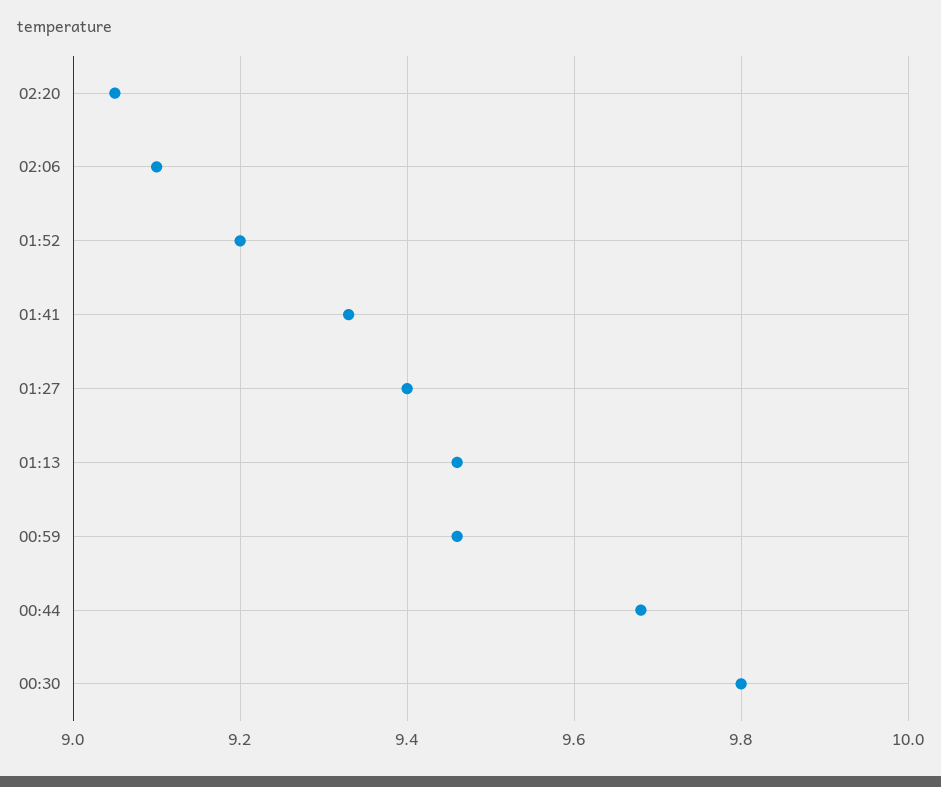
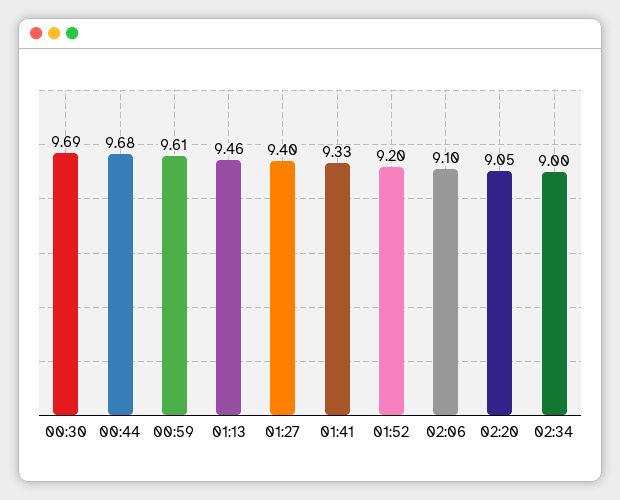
00:59: 9.45 -> 9.61
00:30: 9.8 -> 9.69
02:34: none -> 9

